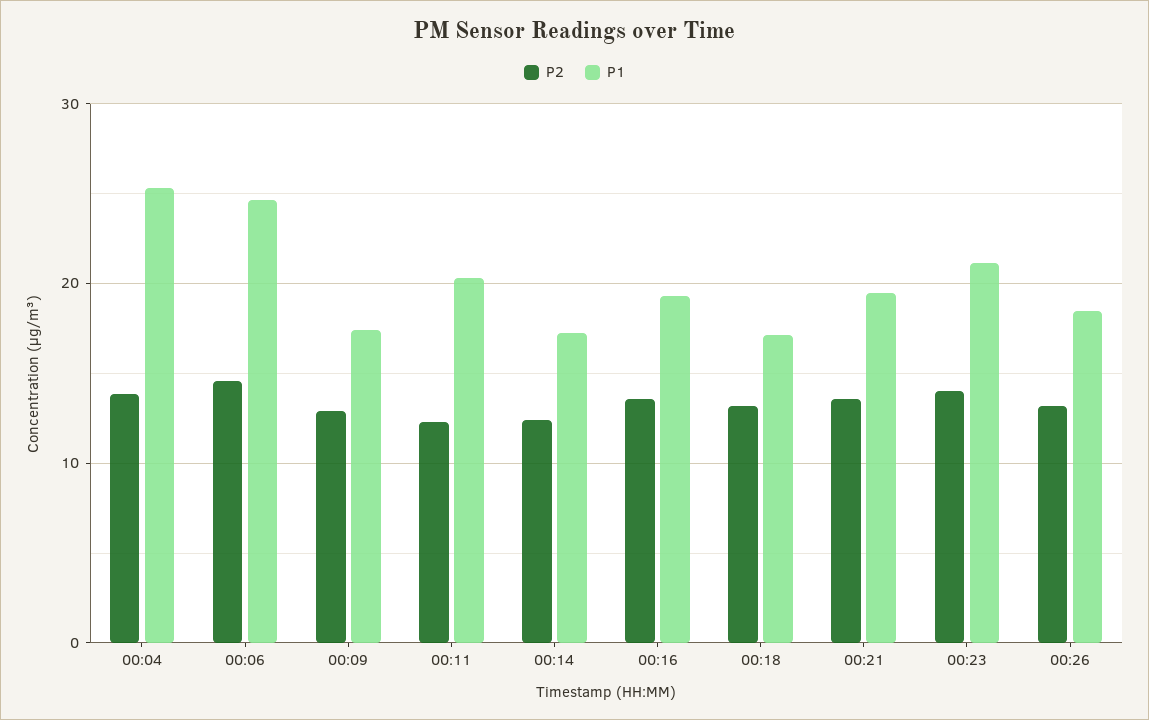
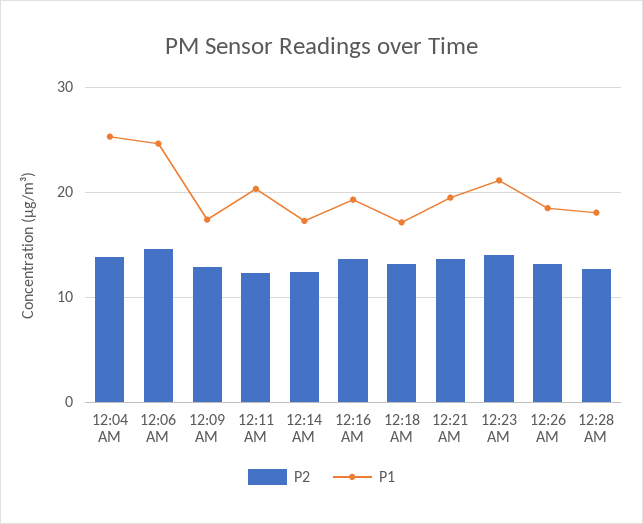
P2, 12:28 AM: none -> 13
P1, 12:28 AM: none -> 18

